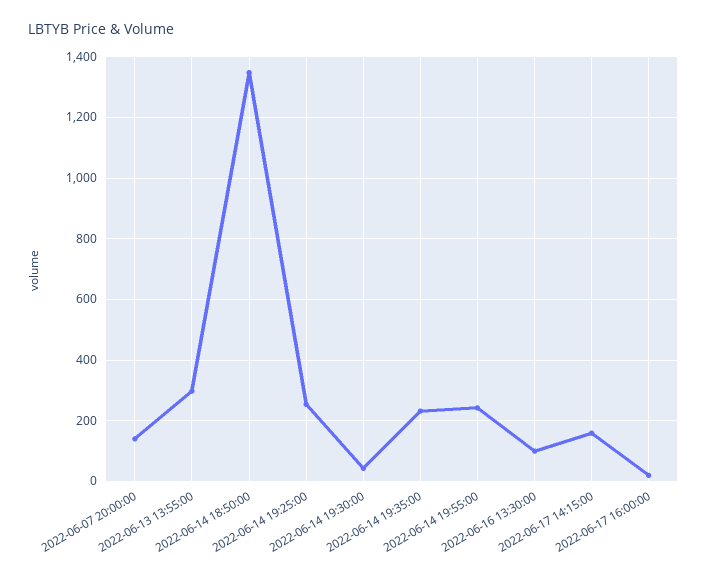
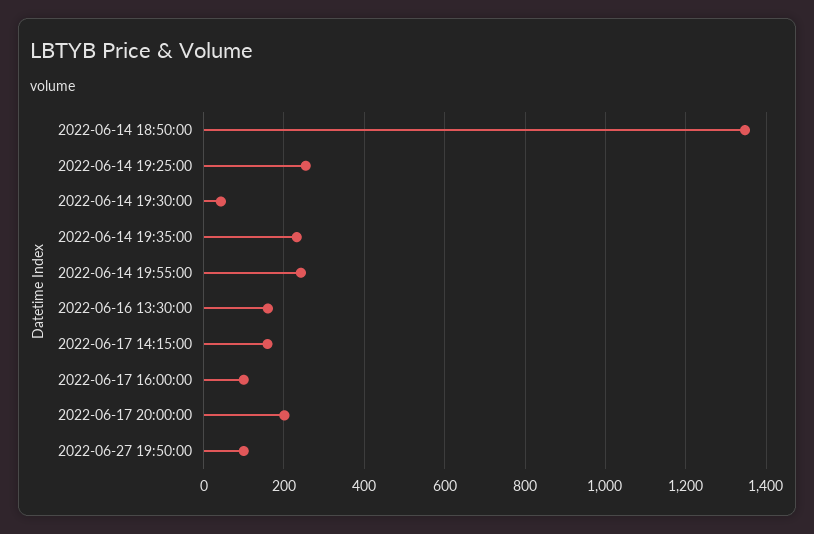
2022-06-07 20:00:00: 140 -> none
2022-06-13 13:55:00: 300 -> none
2022-06-16 13:30:00: 100 -> 160
2022-06-17 16:00:00: 20 -> 100
2022-06-17 20:00:00: none -> 200
2022-06-27 19:50:00: none -> 100

